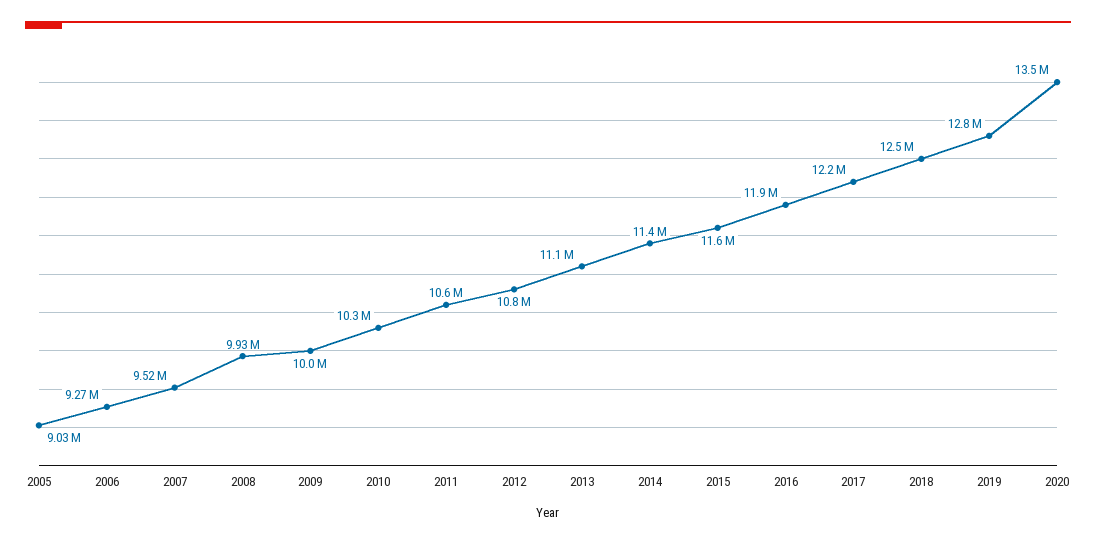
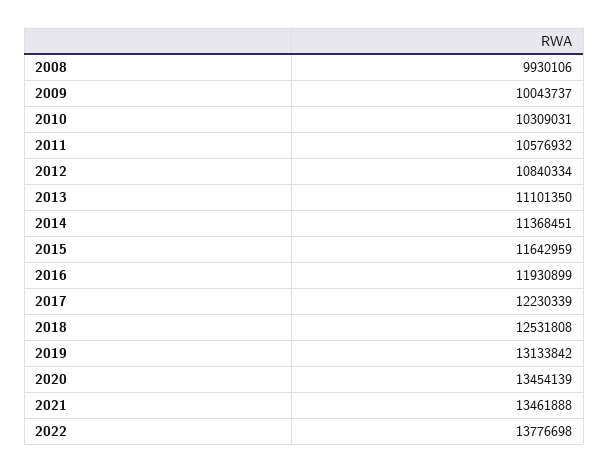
2005: 9030000 -> none
2006: 9270000 -> none
2007: 9520000 -> none
2019: 12800000 -> 13133842
2021: none -> 13461888
2022: none -> 13776698

